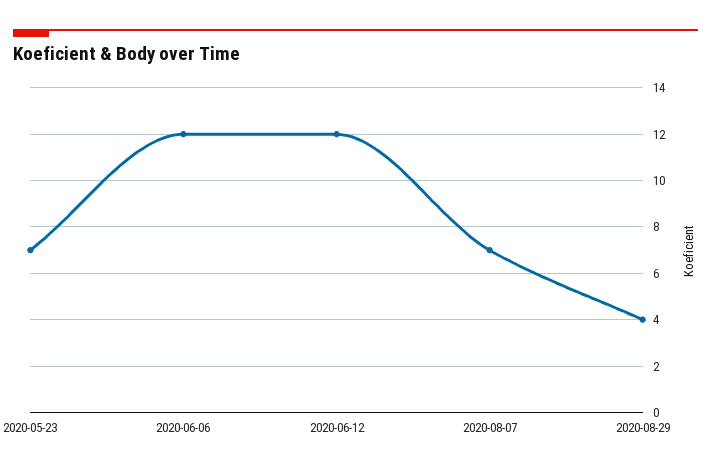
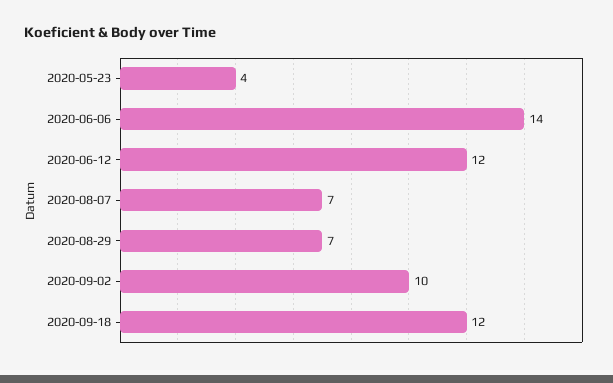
2020-05-23: 7 -> 4
2020-06-06: 12 -> 14
2020-08-29: 4 -> 7
2020-09-02: none -> 10
2020-09-18: none -> 12

